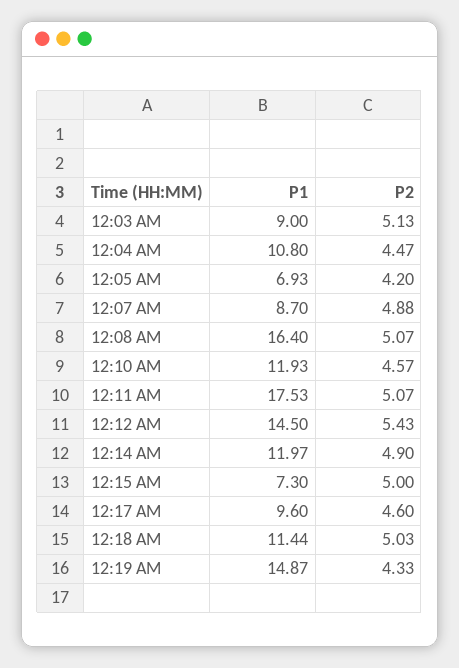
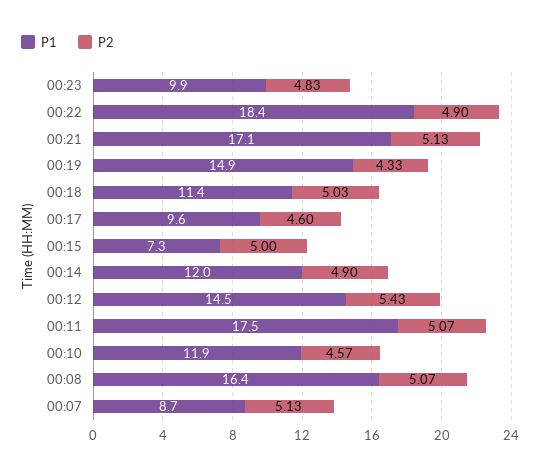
P1, 12:03 AM: 9 -> none
P2, 12:03 AM: 5.13 -> none
P1, 12:04 AM: 10.8 -> none
P2, 12:04 AM: 4.47 -> none
P1, 12:05 AM: 6.93 -> none
P2, 12:05 AM: 4.2 -> none
P2, 12:07 AM: 4.88 -> 5.13
P1, 00:23: none -> 9.9
P2, 00:23: none -> 4.83
P1, 00:22: none -> 18.4
P2, 00:22: none -> 4.9
P1, 00:21: none -> 17.1
P2, 00:21: none -> 5.13

